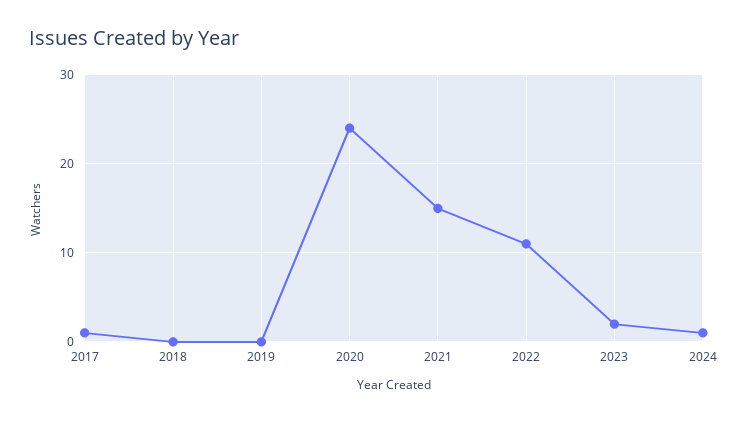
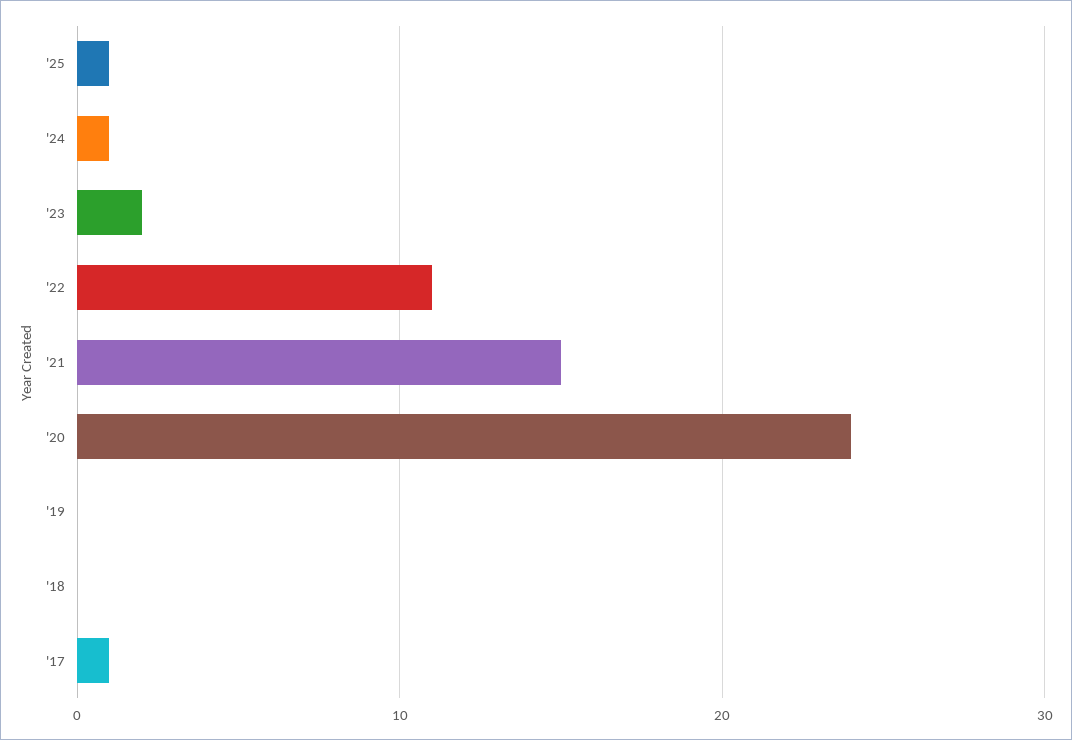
'25: none -> 1

